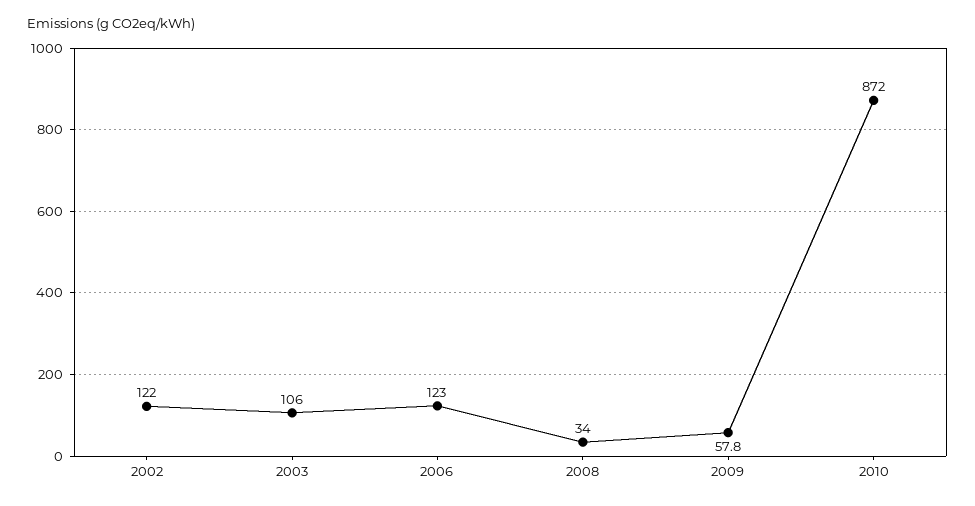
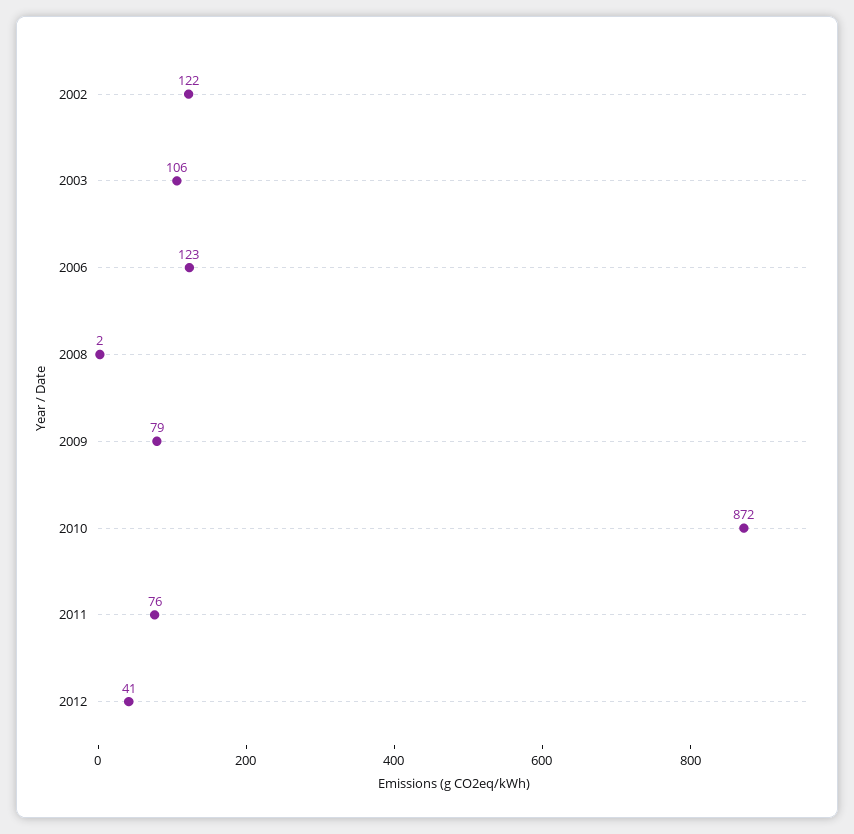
2008: 34 -> 2
2009: 57.8 -> 79
2011: none -> 76
2012: none -> 41

